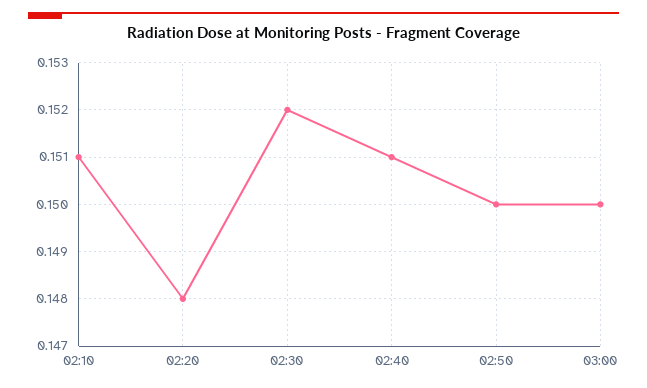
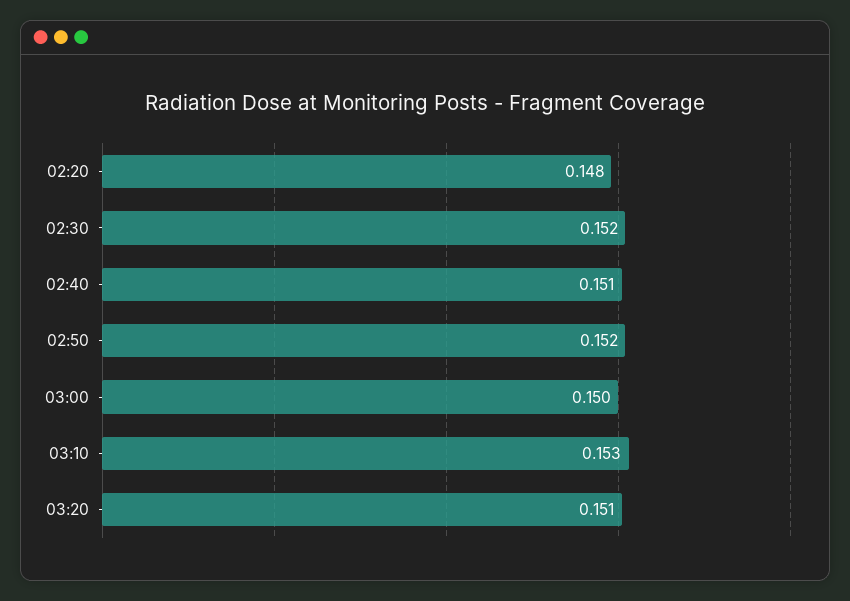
02:10: 0.151 -> none
02:50: 0.15 -> 0.152
03:10: none -> 0.153
03:20: none -> 0.151

